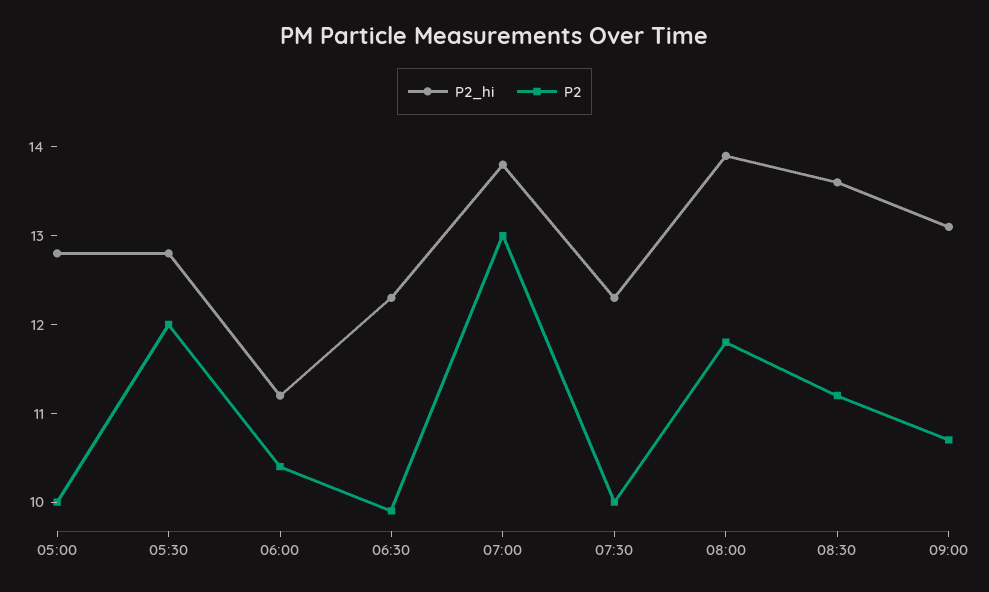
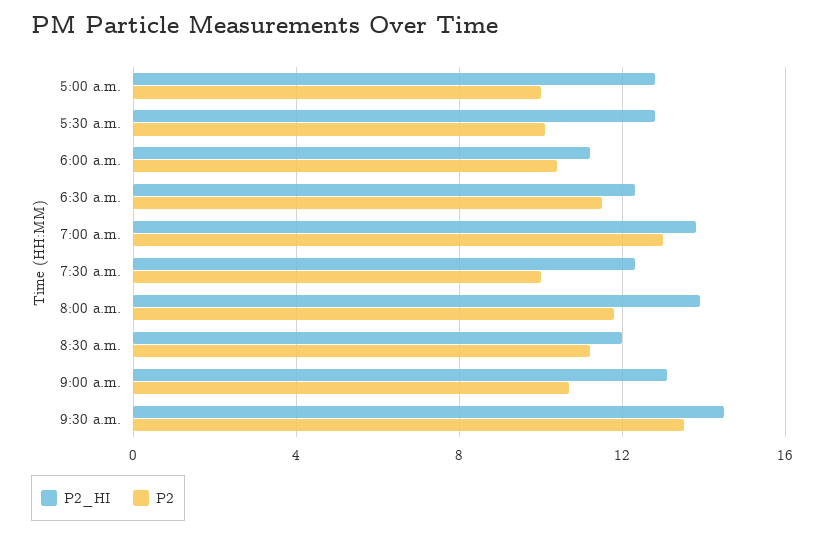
P2, 05:30: 12 -> 10
P2, 06:30: 9.9 -> 11.5
P2_hi, 08:30: 13.6 -> 12
P2_hi, 9:30 a.m.: none -> 14.5
P2, 9:30 a.m.: none -> 13.5

